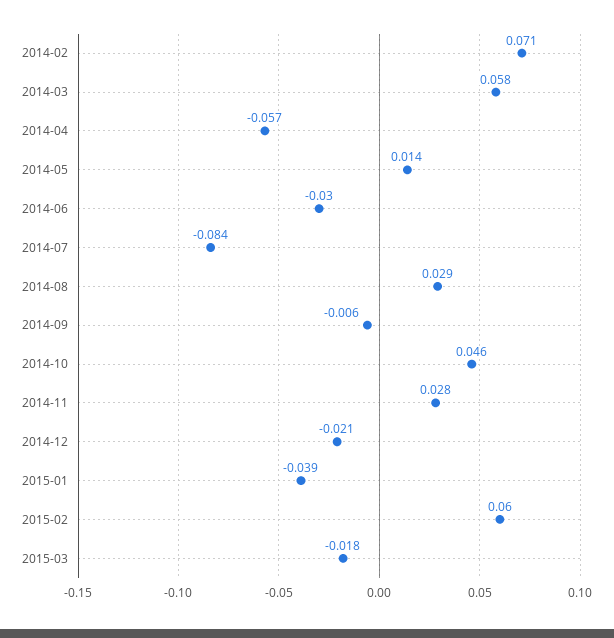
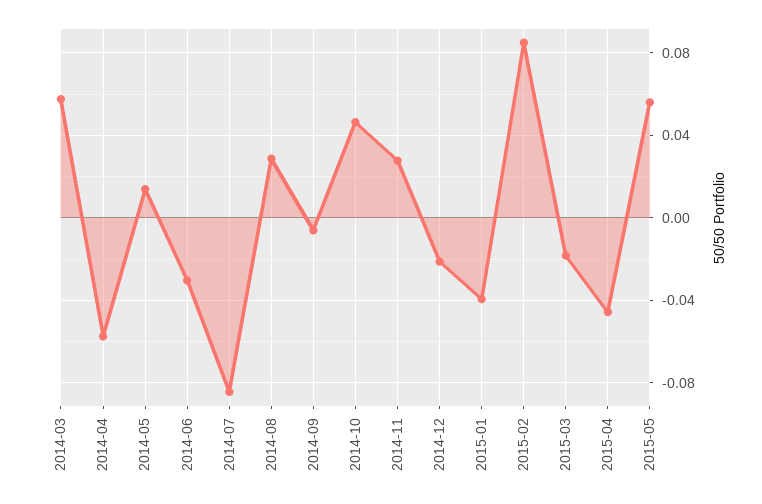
2014-02: 0.071 -> none
2015-02: 0.06 -> 0.085
2015-04: none -> -0.045
2015-05: none -> 0.055

